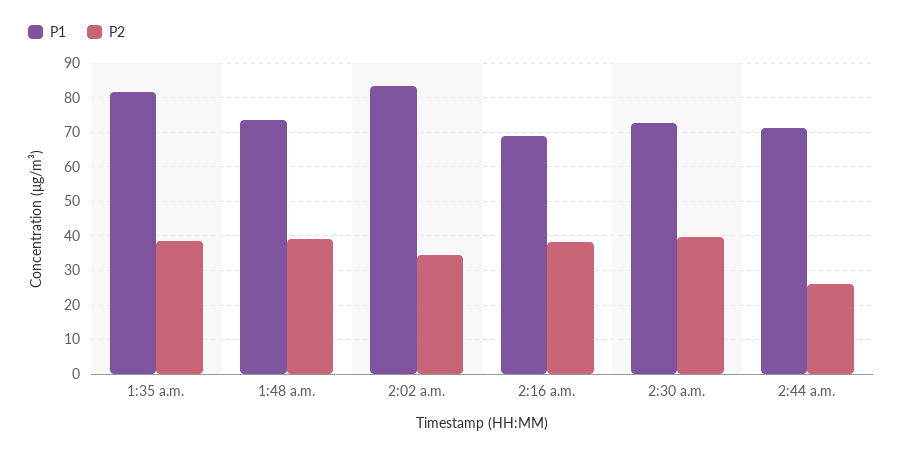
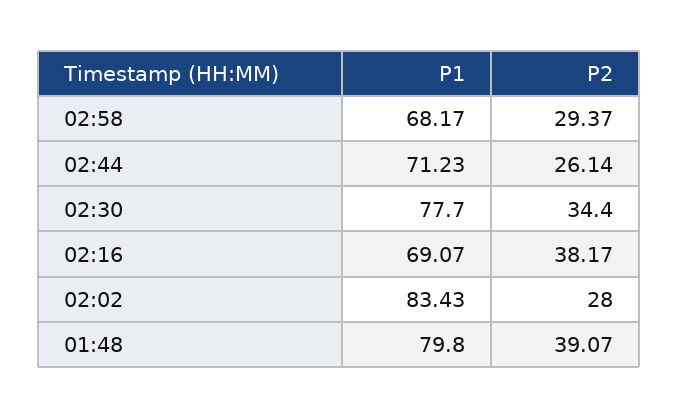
P1, 1:35 a.m.: 82 -> none
P2, 1:35 a.m.: 38 -> none
P1, 1:48 a.m.: 74 -> 79.8
P2, 2:02 a.m.: 34 -> 28
P1, 2:30 a.m.: 72 -> 77.7
P2, 2:30 a.m.: 40 -> 34.4
P1, 02:58: none -> 68.17
P2, 02:58: none -> 29.37

